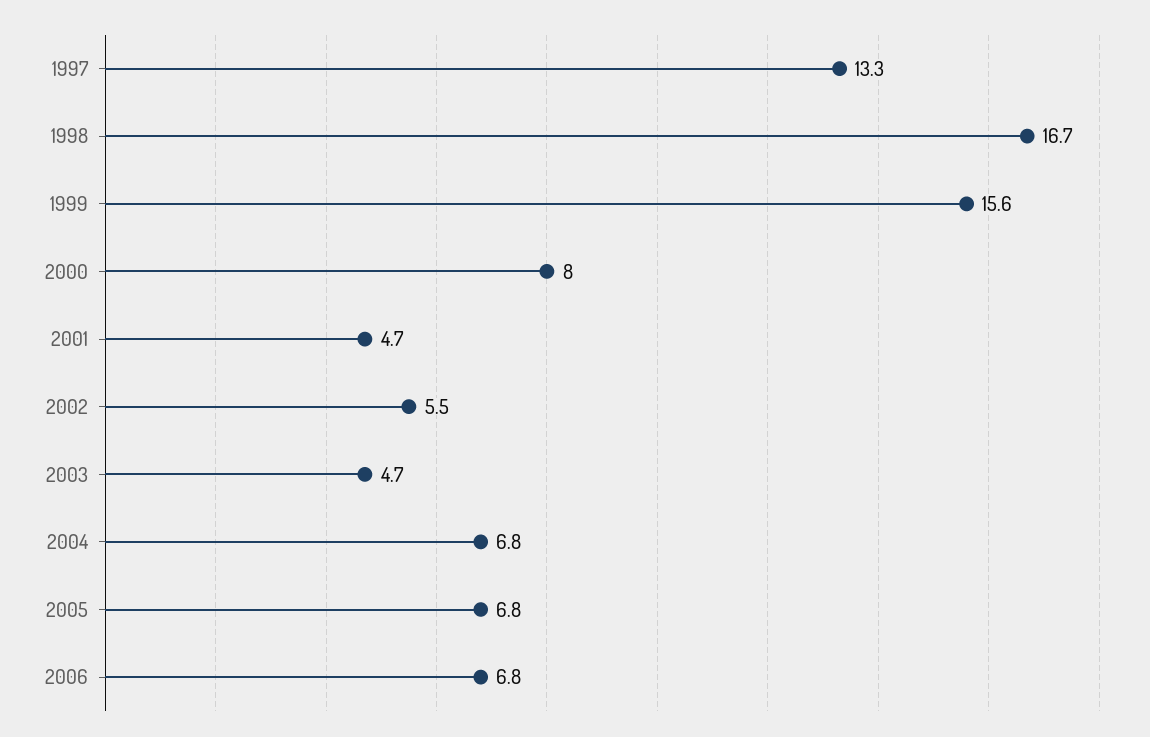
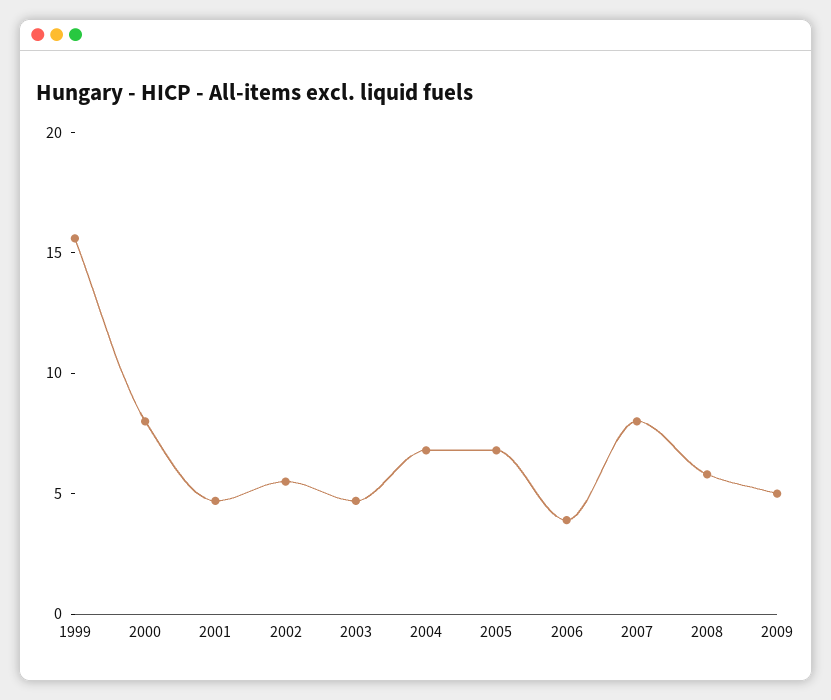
1997: 13.3 -> none
1998: 16.7 -> none
2006: 6.8 -> 4
2007: none -> 8
2008: none -> 6
2009: none -> 5

